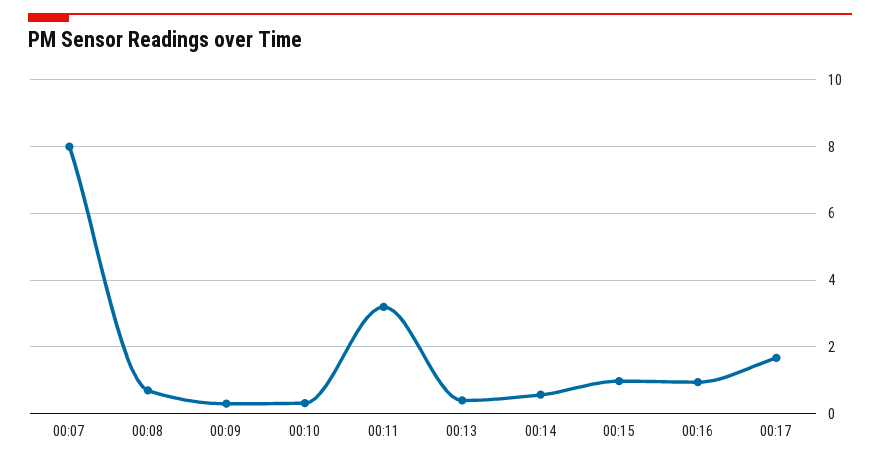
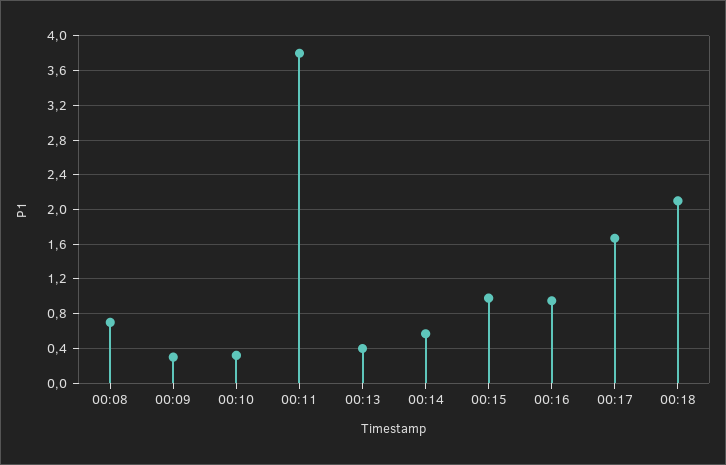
00:07: 8 -> none
00:11: 3.2 -> 3.8
00:18: none -> 2.1

